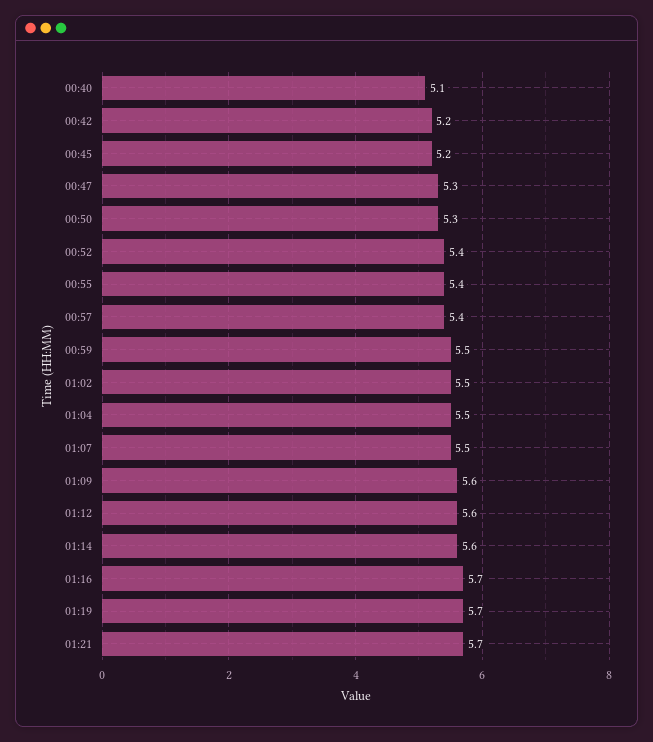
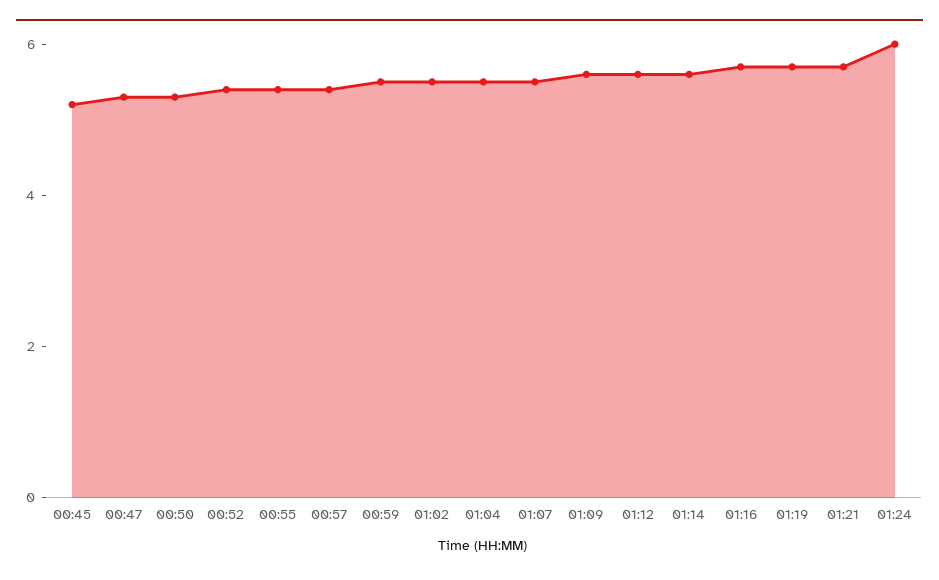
00:40: 5.1 -> none
00:42: 5.2 -> none
01:24: none -> 6

